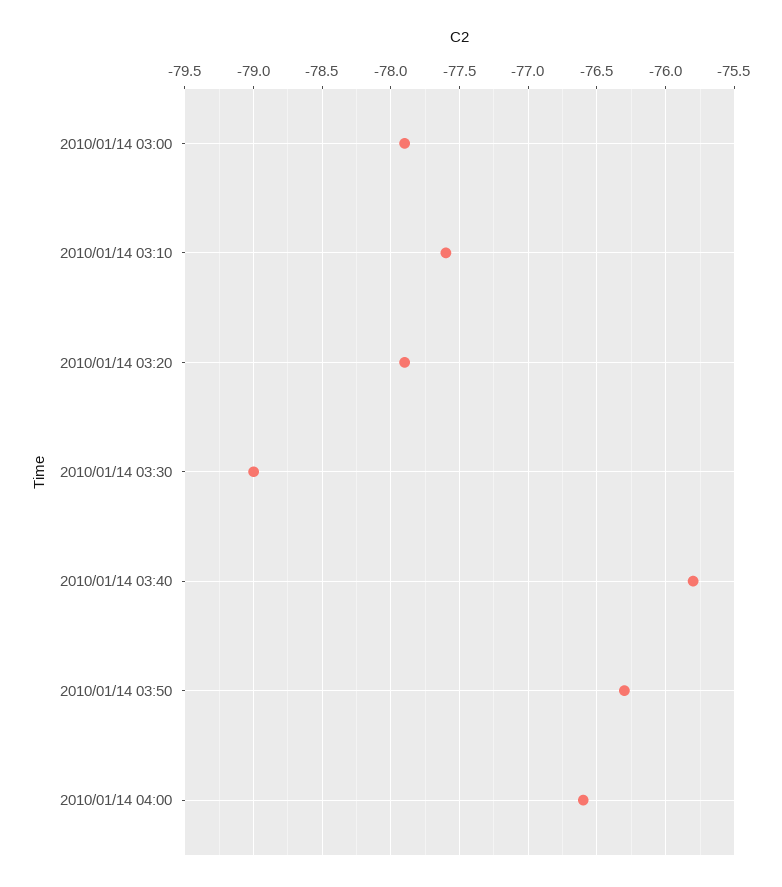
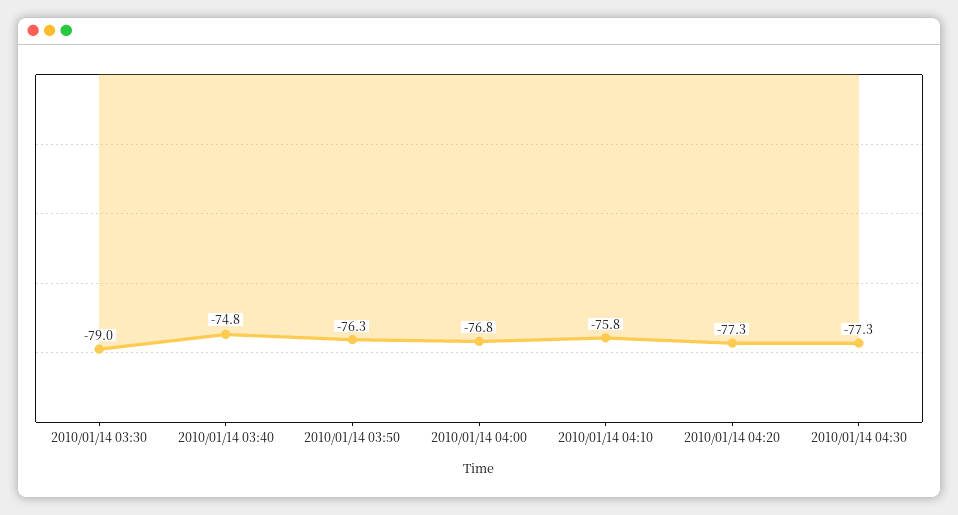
2010/01/14 03:00: -77.9 -> none
2010/01/14 03:10: -77.6 -> none
2010/01/14 03:20: -77.9 -> none
2010/01/14 03:40: -75.8 -> -74.8
2010/01/14 04:00: -76.6 -> -76.8
2010/01/14 04:10: none -> -75.8
2010/01/14 04:20: none -> -77.3
2010/01/14 04:30: none -> -77.3

